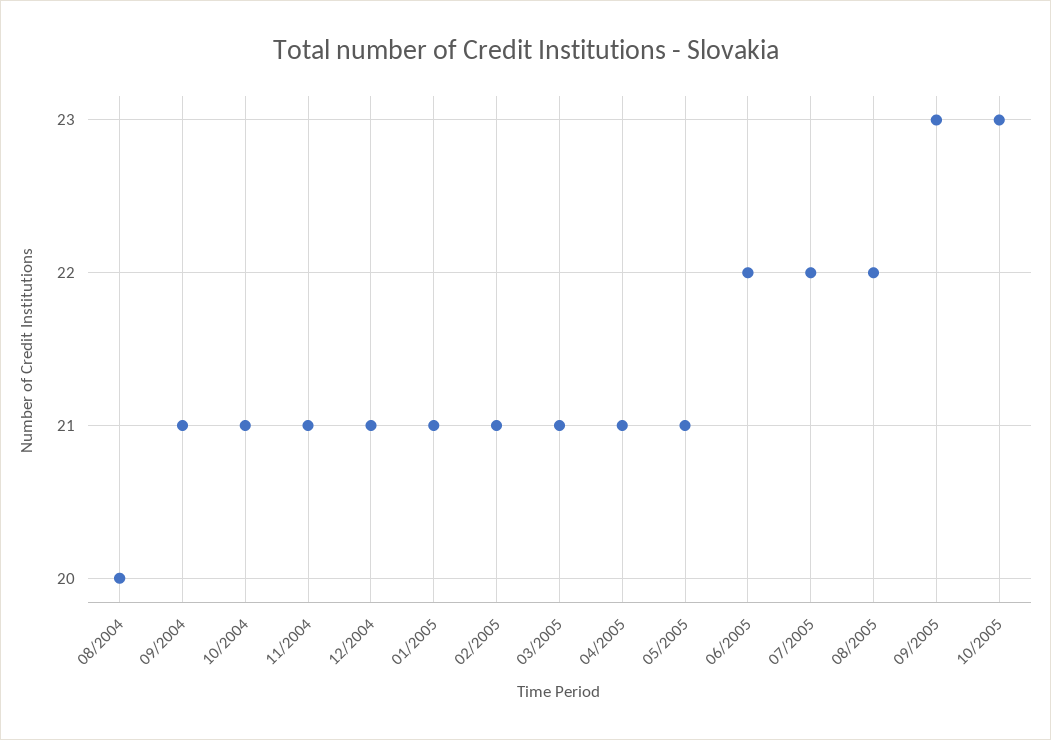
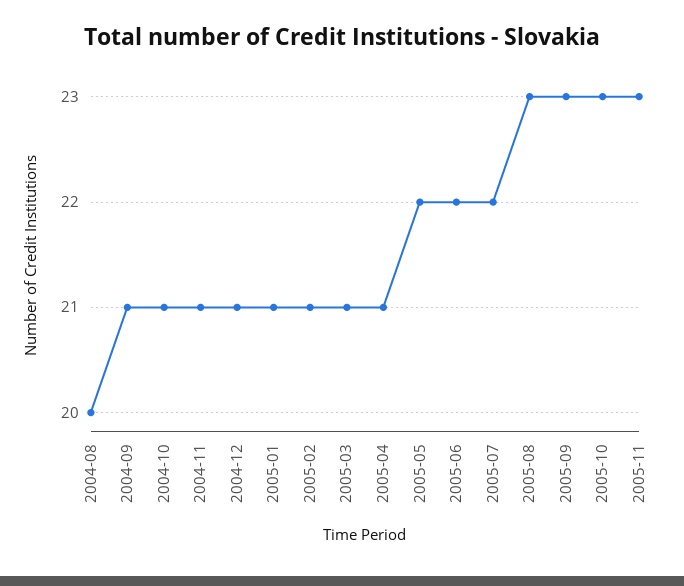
05/2005: 21 -> 22
08/2005: 22 -> 23
2005-11: none -> 23

